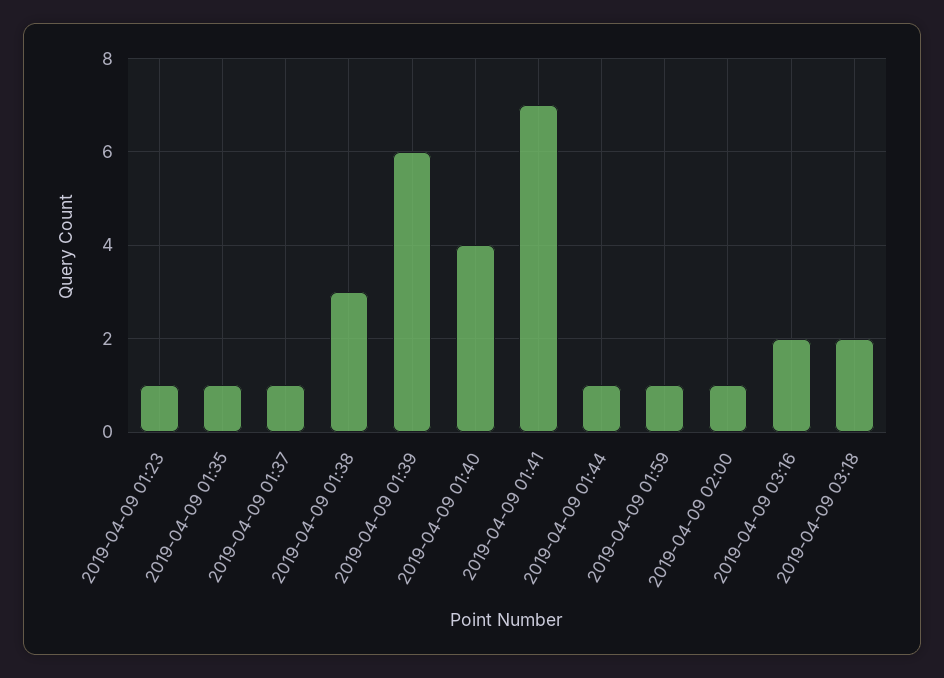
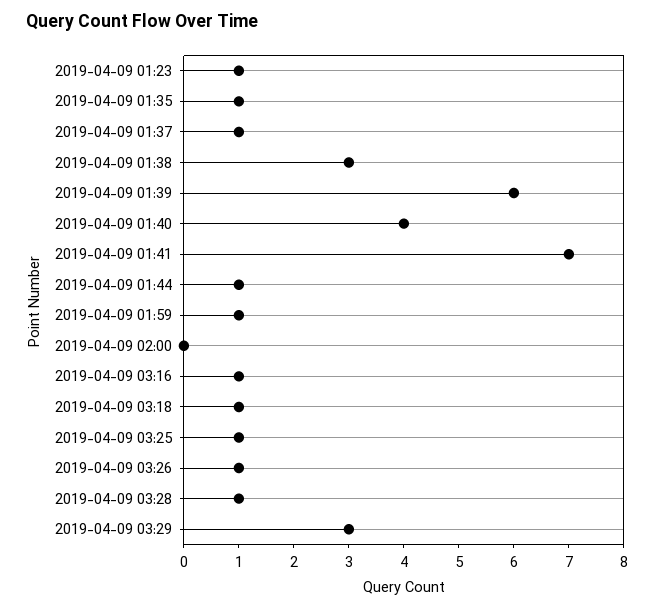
2019-04-09 02:00: 1 -> 0
2019-04-09 03:16: 2 -> 1
2019-04-09 03:18: 2 -> 1
2019-04-09 03:25: none -> 1
2019-04-09 03:26: none -> 1
2019-04-09 03:28: none -> 1
2019-04-09 03:29: none -> 3

